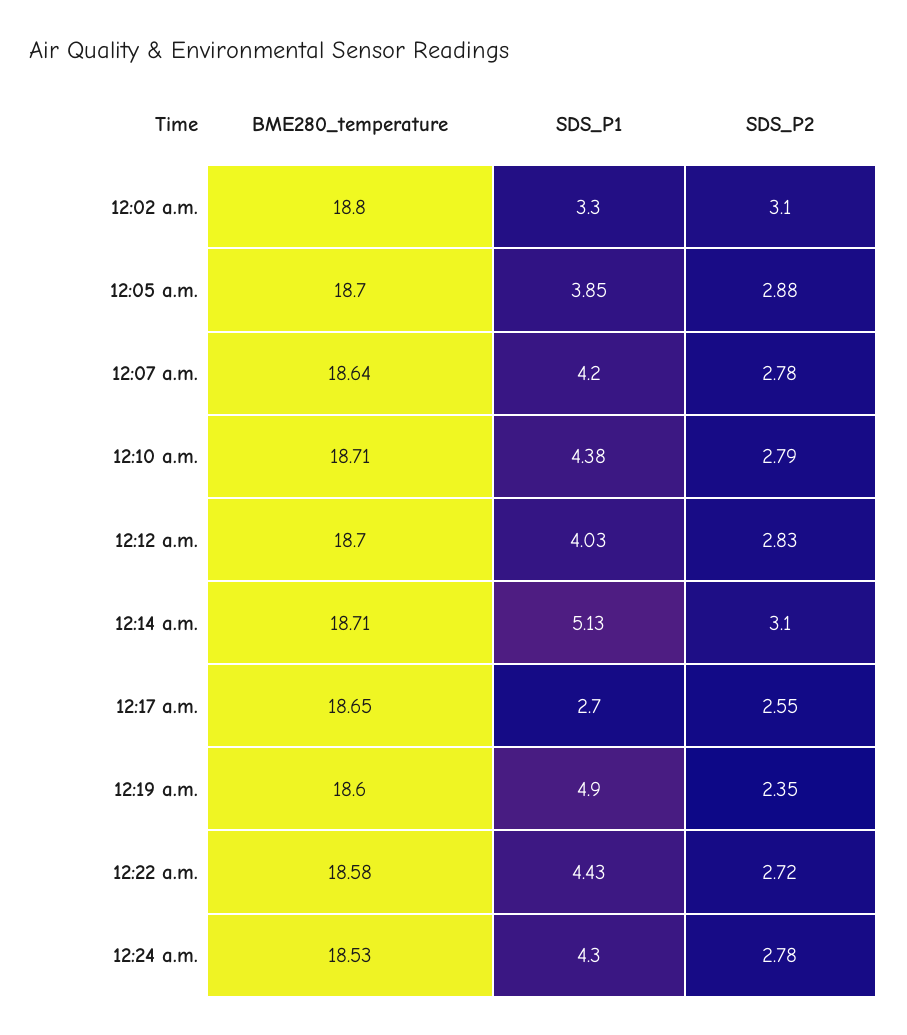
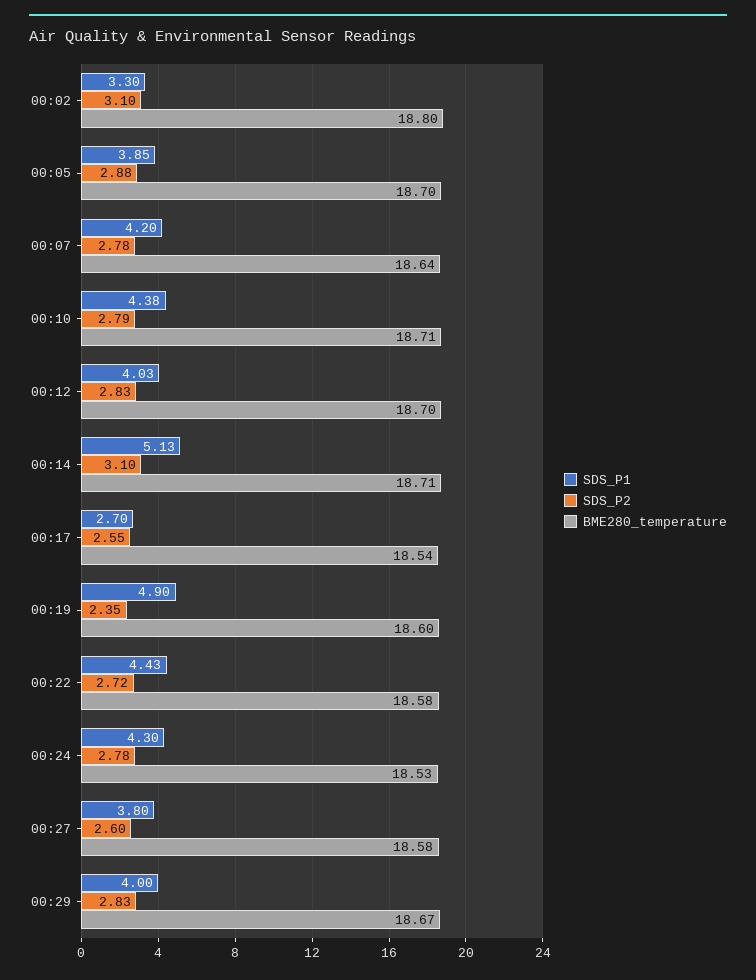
BME280_temperature, 12:17 a.m.: 18.65 -> 18.54
SDS_P1, 00:27: none -> 3.8
SDS_P2, 00:27: none -> 2.6
BME280_temperature, 00:27: none -> 18.58
SDS_P1, 00:29: none -> 4
SDS_P2, 00:29: none -> 2.83
BME280_temperature, 00:29: none -> 18.67

